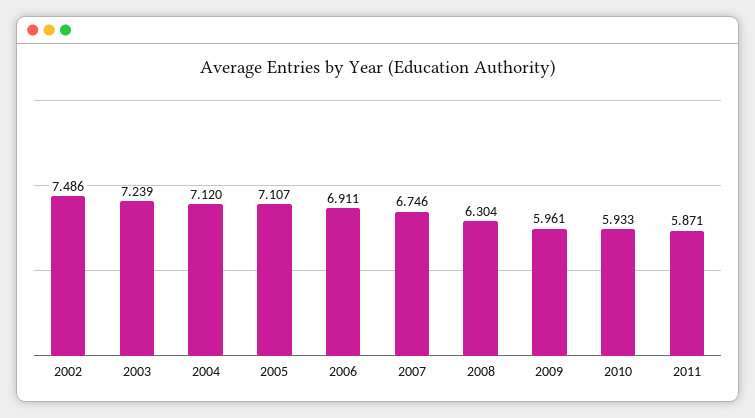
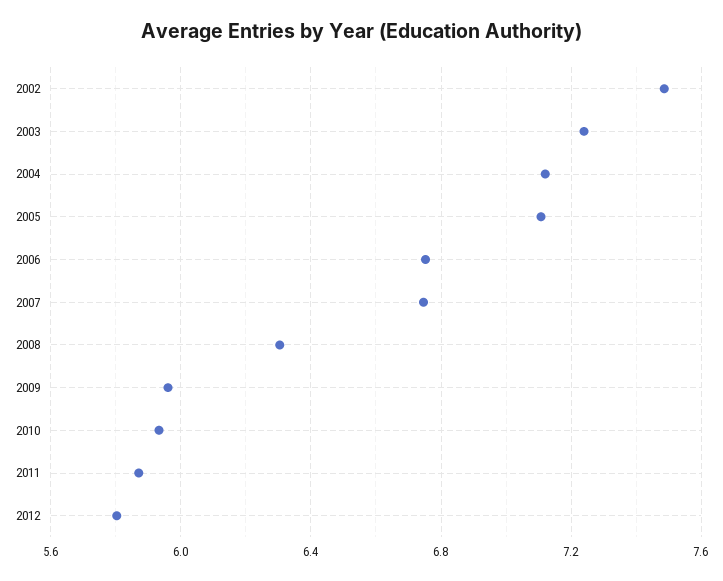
2006: 6.911 -> 6.75
2012: none -> 5.8

